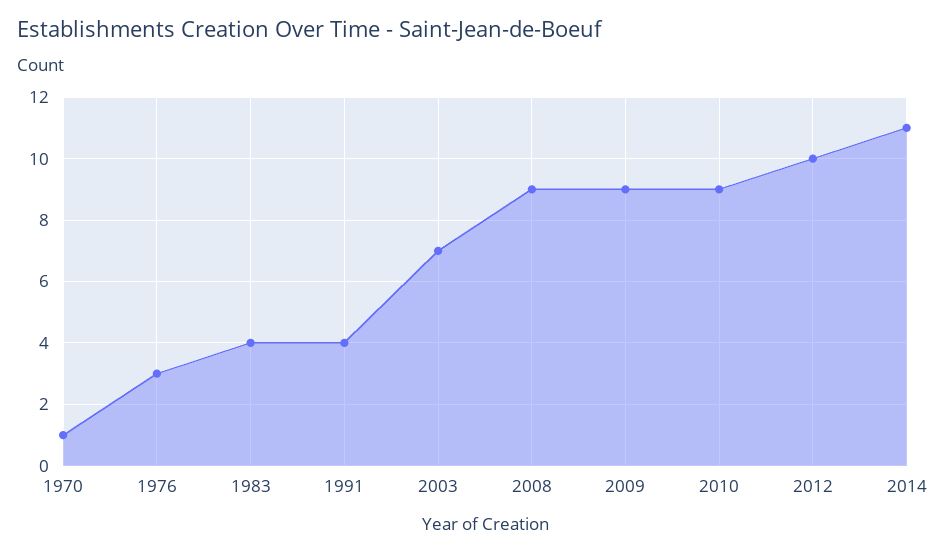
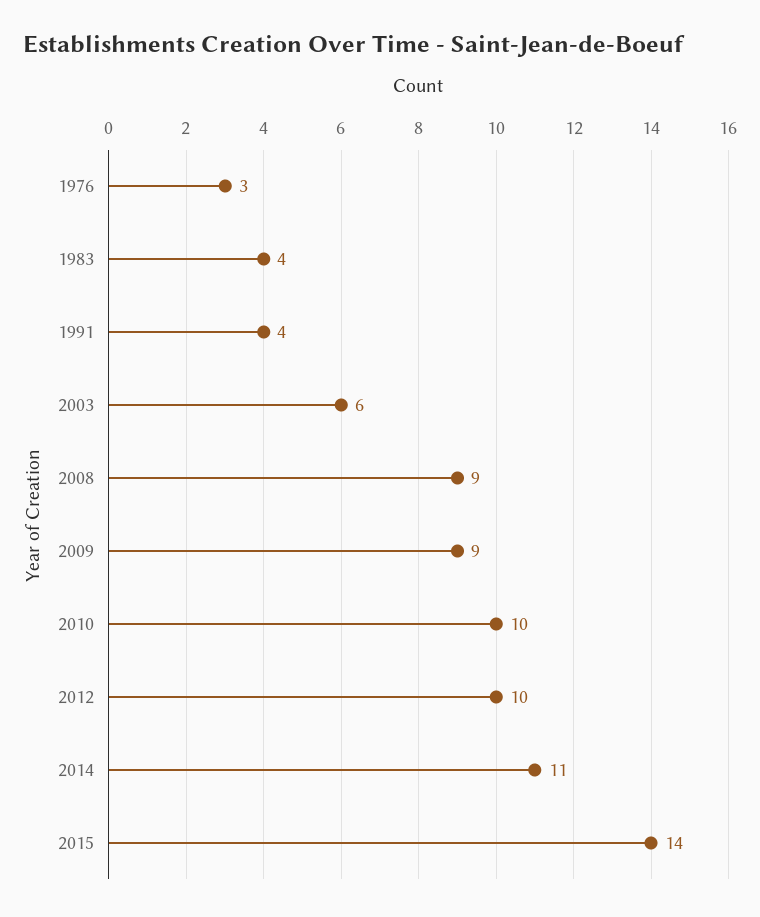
1970: 1 -> none
2003: 7 -> 6
2010: 9 -> 10
2015: none -> 14

